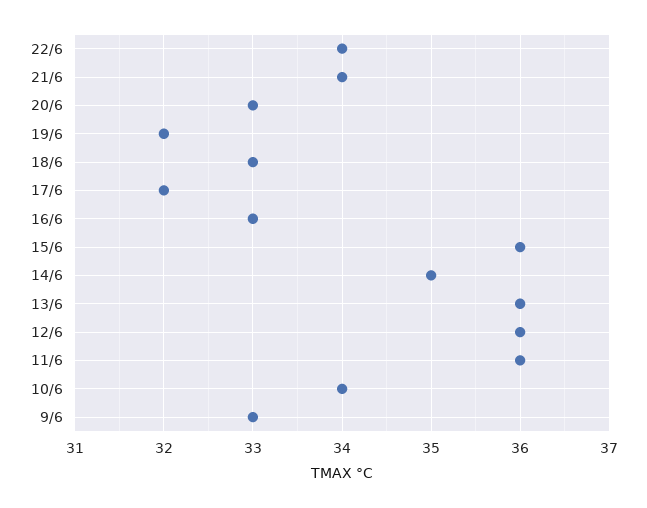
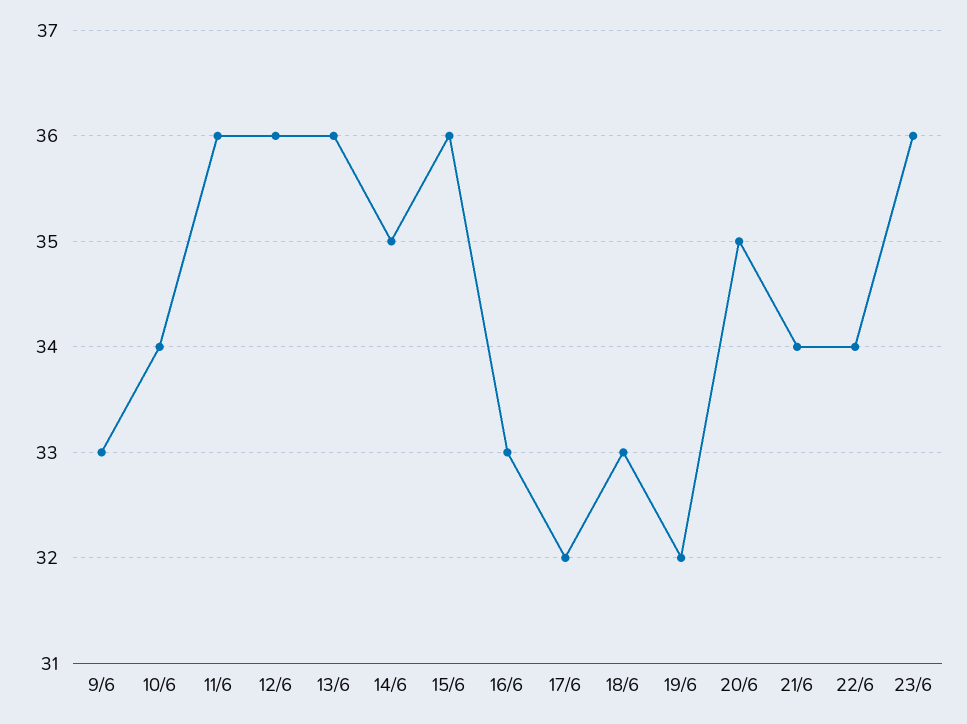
20/6: 33 -> 35
23/6: none -> 36

